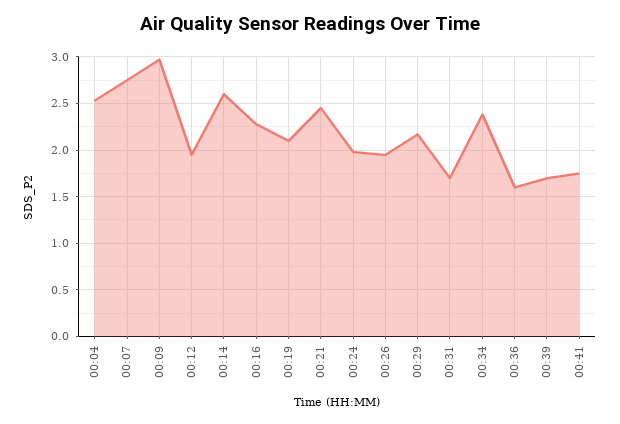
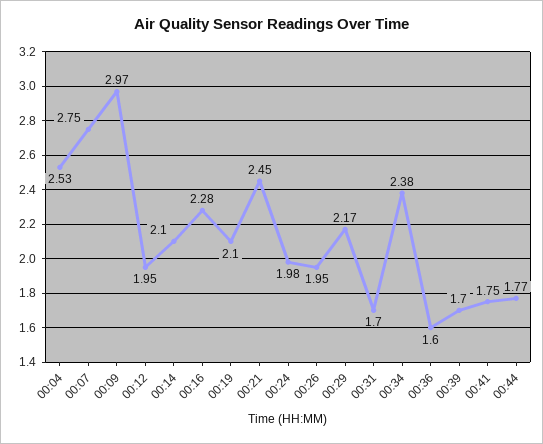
00:14: 2.6 -> 2.1
00:44: none -> 1.77

